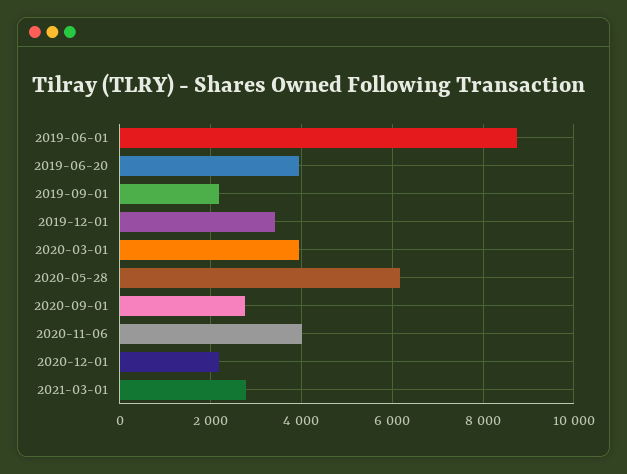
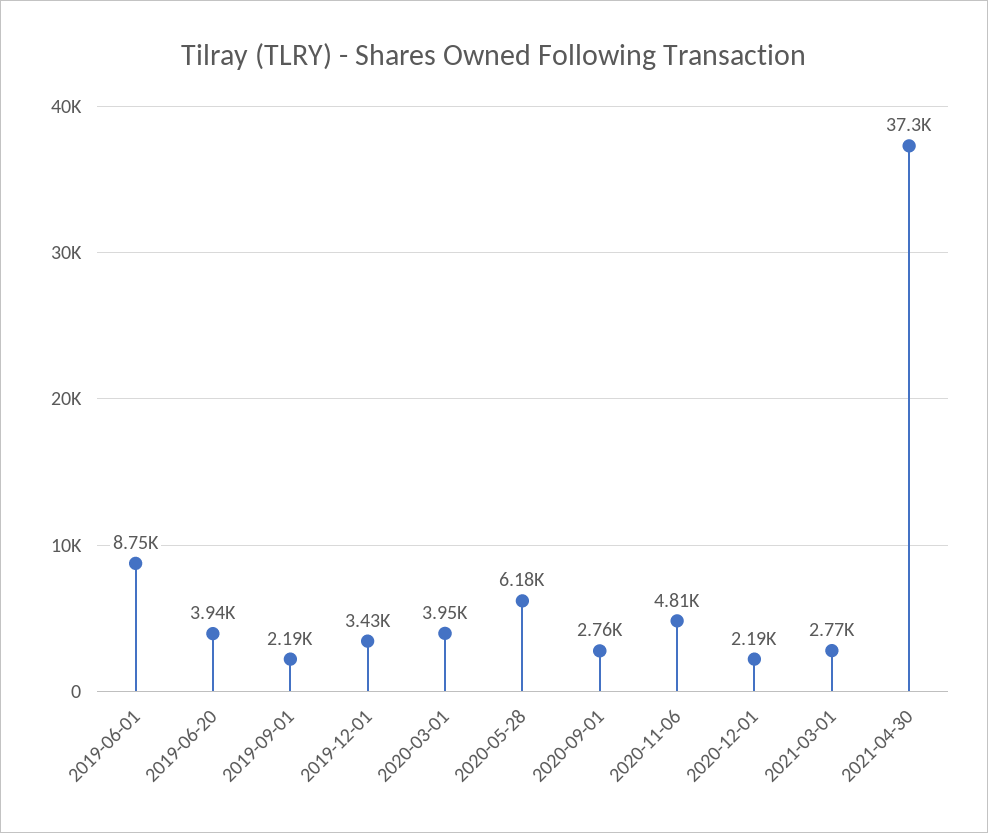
2020-11-06: 4000 -> 4810
2021-04-30: none -> 37300

